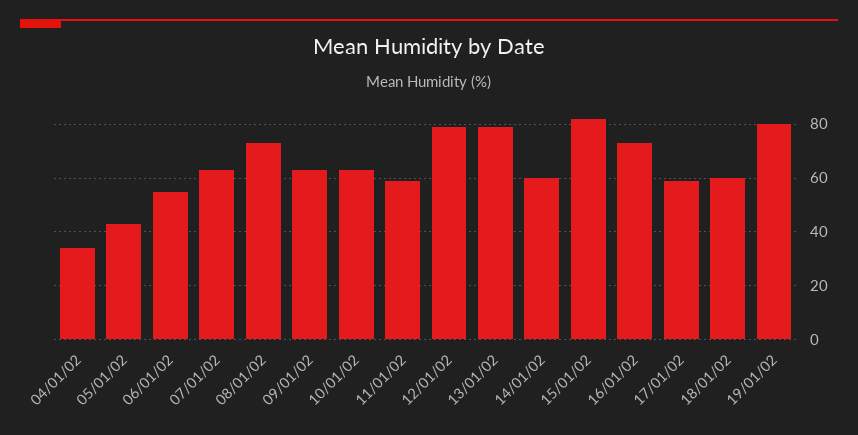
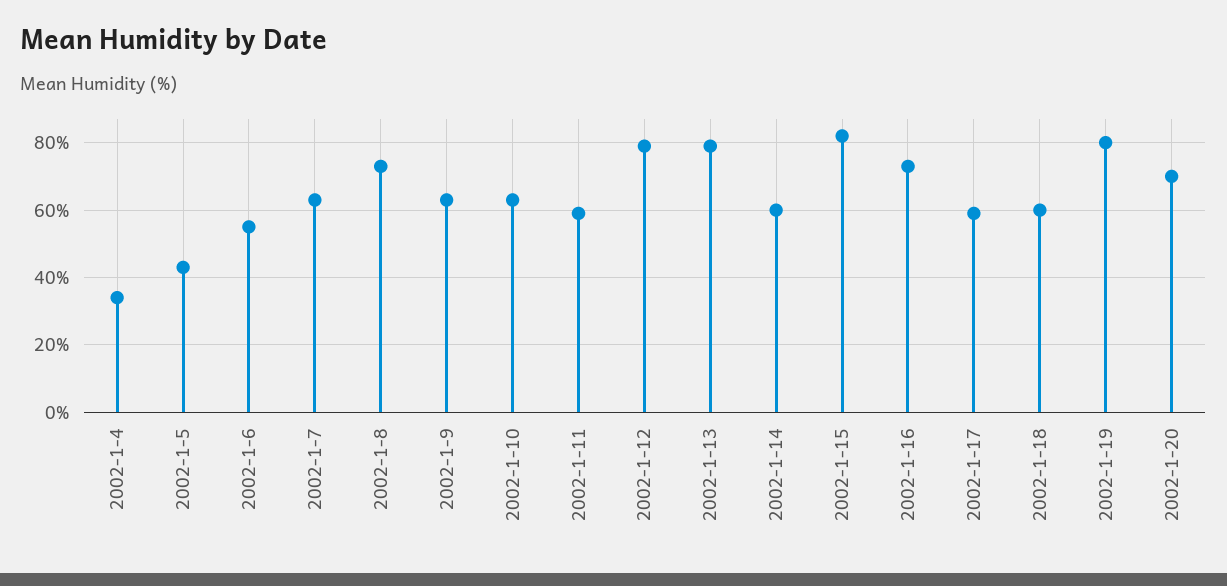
2002-1-20: none -> 70

